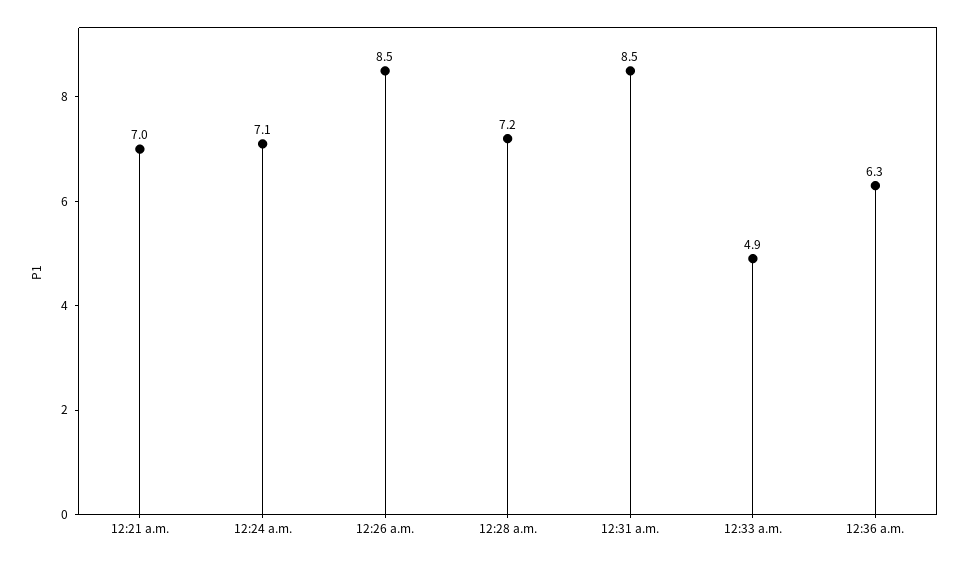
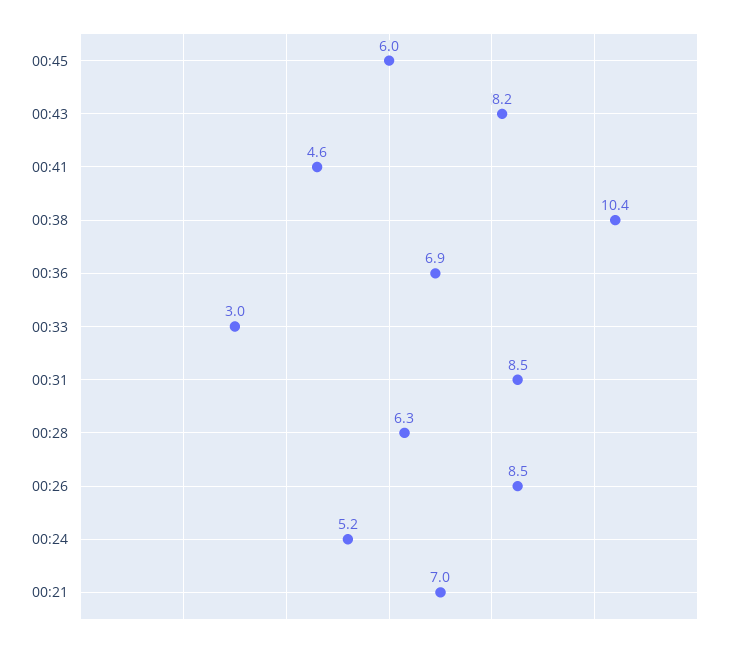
12:24 a.m.: 7.1 -> 5.2
12:28 a.m.: 7.2 -> 6.3
12:33 a.m.: 4.9 -> 3
12:36 a.m.: 6.3 -> 6.9
00:45: none -> 6
00:43: none -> 8.2
00:41: none -> 4.6
00:38: none -> 10.4

